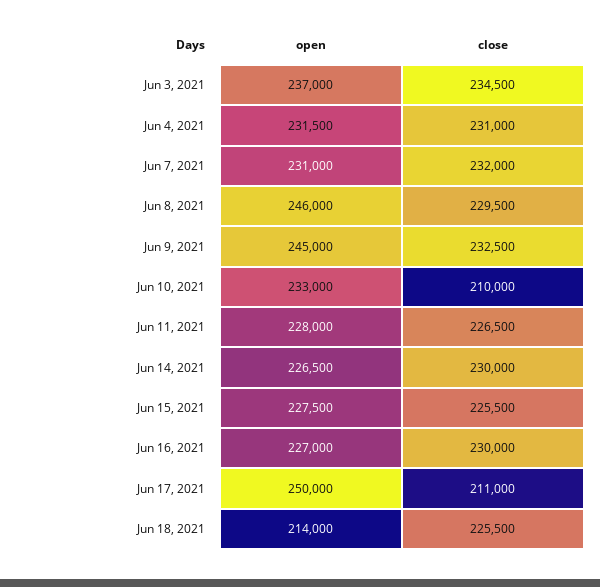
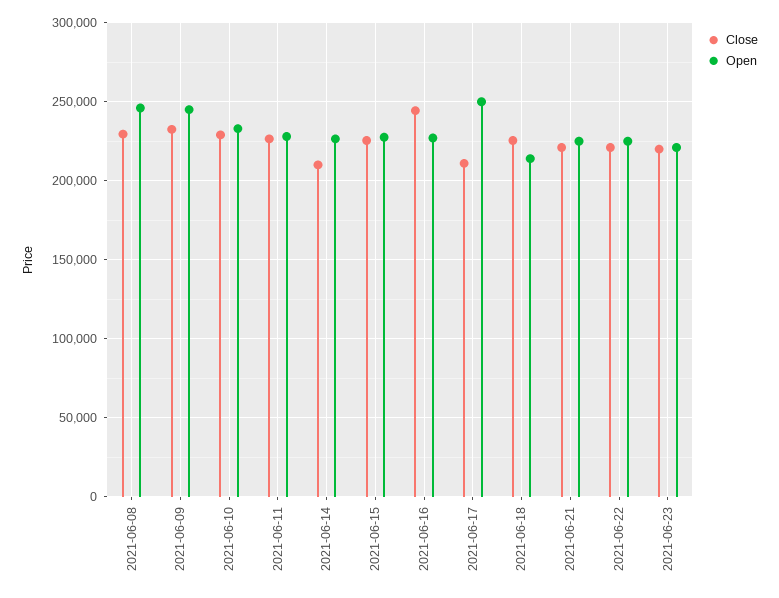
open, Jun 3, 2021: 237000 -> none
close, Jun 3, 2021: 234500 -> none
open, Jun 4, 2021: 231500 -> none
close, Jun 4, 2021: 231000 -> none
open, Jun 7, 2021: 231000 -> none
close, Jun 7, 2021: 232000 -> none
close, Jun 10, 2021: 210000 -> 230000
close, Jun 14, 2021: 230000 -> 210000
close, Jun 16, 2021: 230000 -> 245000
close, 2021-06-21: none -> 220000
open, 2021-06-21: none -> 225000
close, 2021-06-22: none -> 220000
open, 2021-06-22: none -> 225000
close, 2021-06-23: none -> 220000
open, 2021-06-23: none -> 220000

